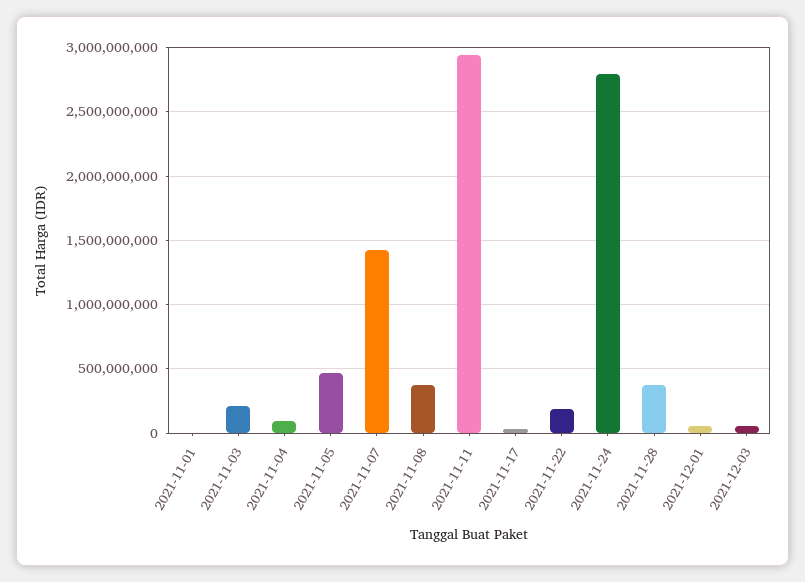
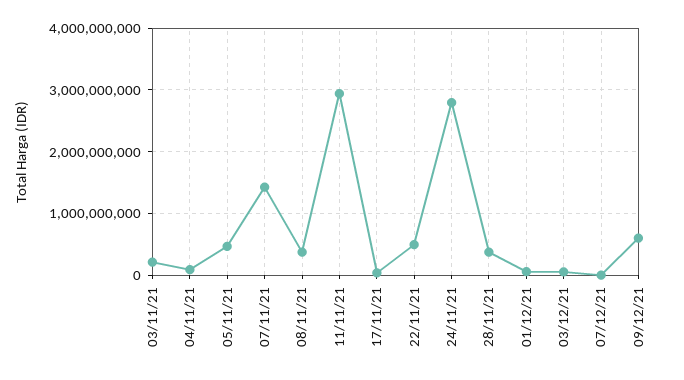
2021-11-01: 0 -> none
2021-11-22: 200000000 -> 500000000
07/12/21: none -> 0
09/12/21: none -> 600000000

